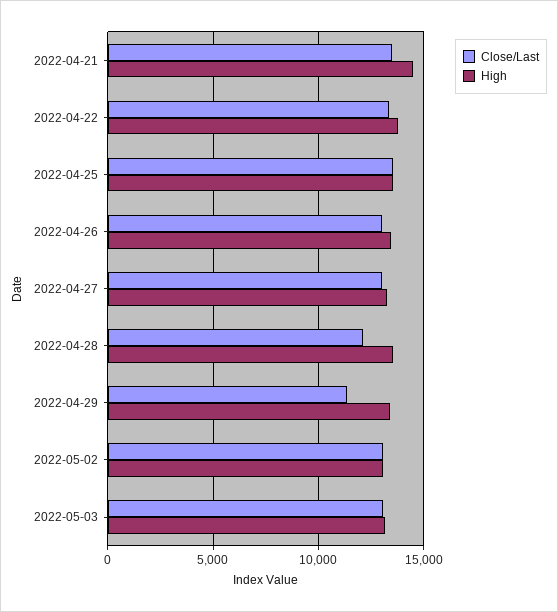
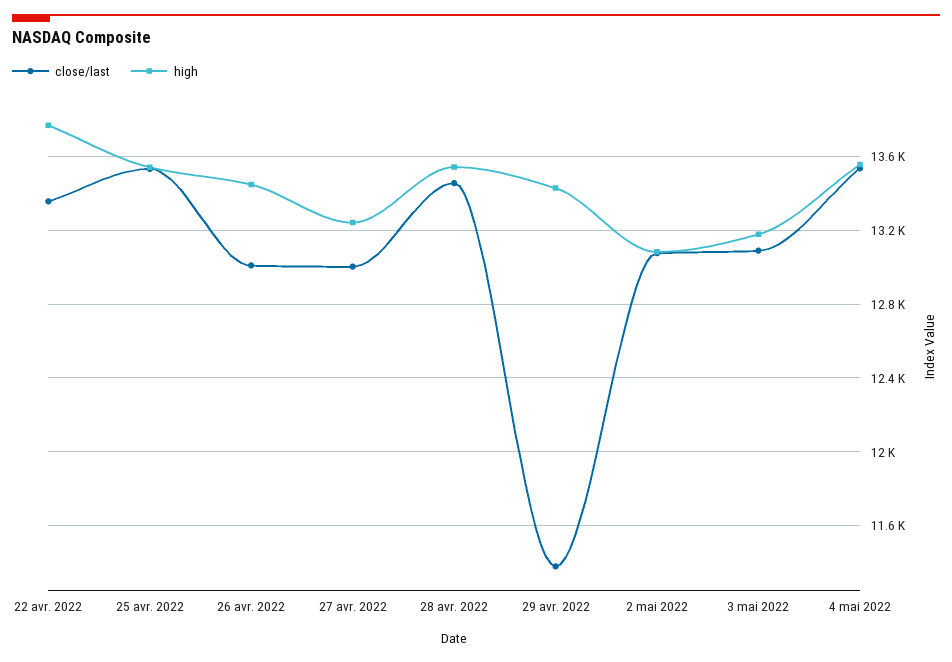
Close/Last, 2022-04-21: 13500 -> none
High, 2022-04-21: 14500 -> none
Close/Last, 2022-04-28: 12000 -> 13450
Close/Last, 4 mai 2022: none -> 13550
High, 4 mai 2022: none -> 13550

